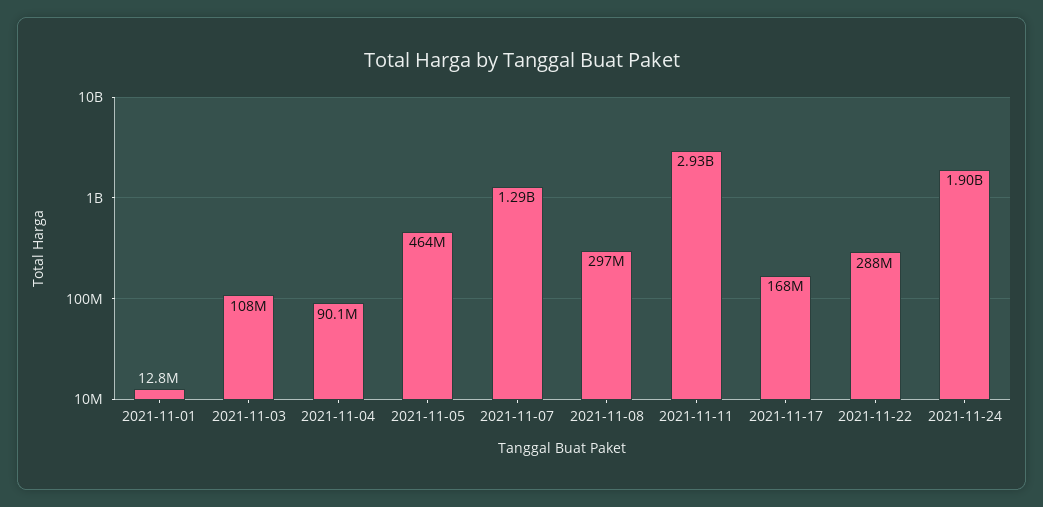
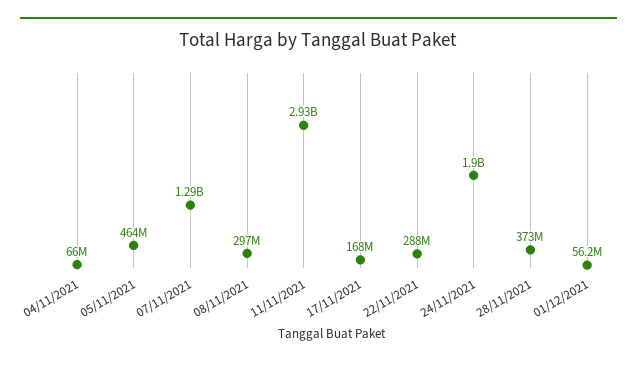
2021-11-01: 12800000 -> none
2021-11-03: 108000000 -> none
2021-11-04: 90100000 -> 66000000
28/11/2021: none -> 373000000
01/12/2021: none -> 56200000

